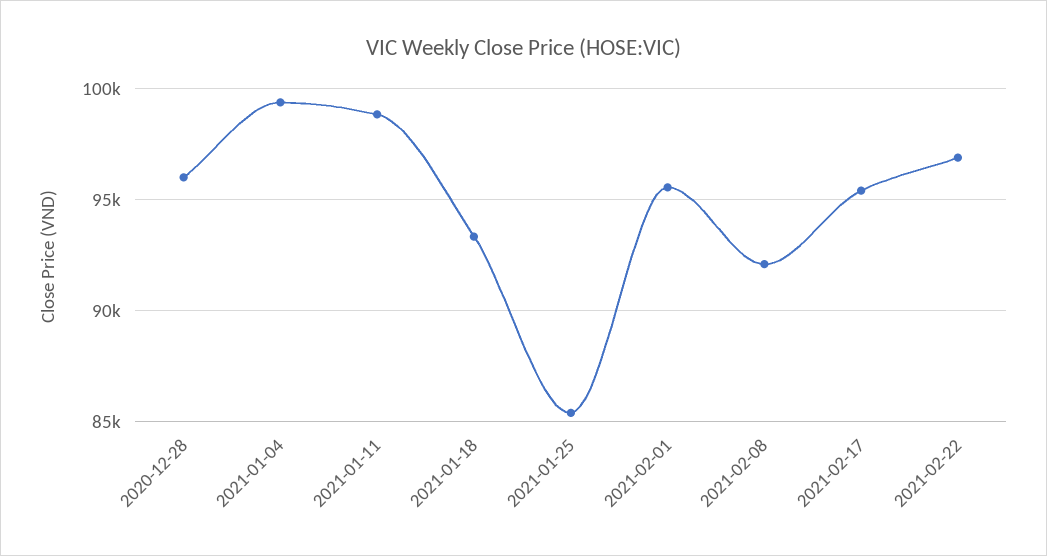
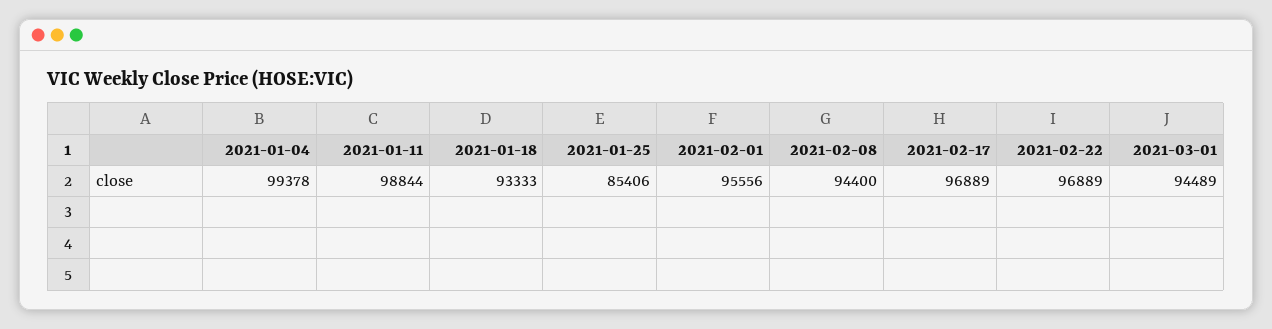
2020-12-28: 96000 -> none
2021-02-08: 92000 -> 94400
2021-02-17: 95500 -> 96889
2021-03-01: none -> 94489

